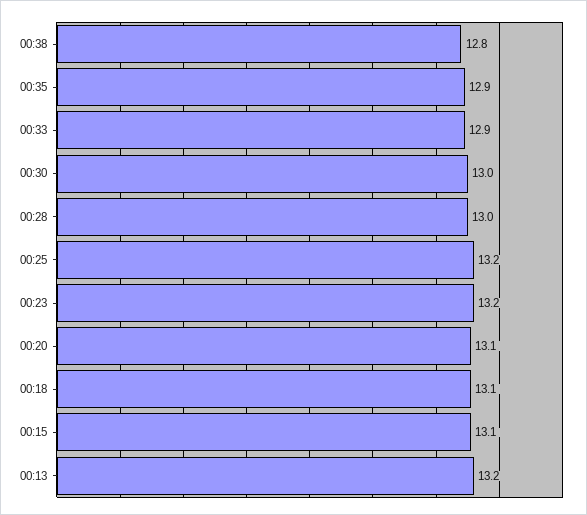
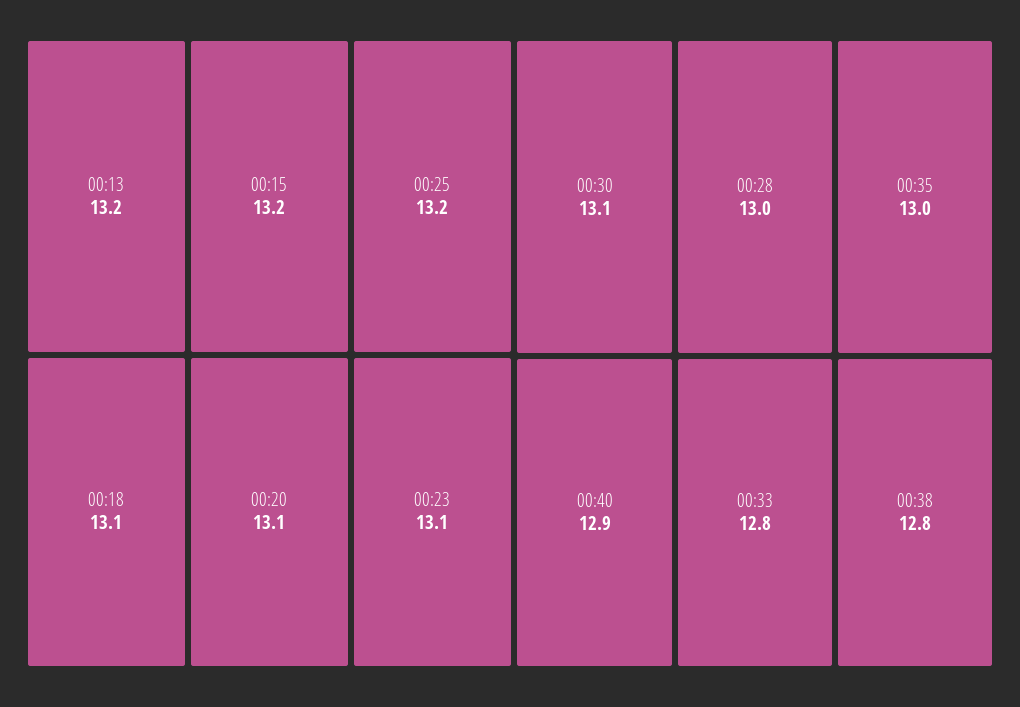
00:35: 12.9 -> 13
00:33: 12.9 -> 12.8
00:30: 13 -> 13.1
00:23: 13.2 -> 13.1
00:15: 13.1 -> 13.2
00:40: none -> 12.9

